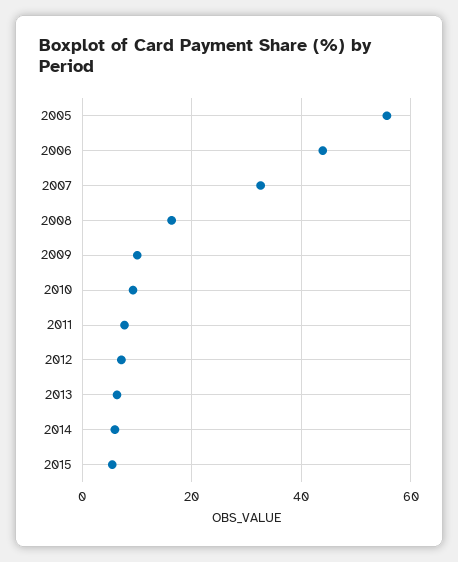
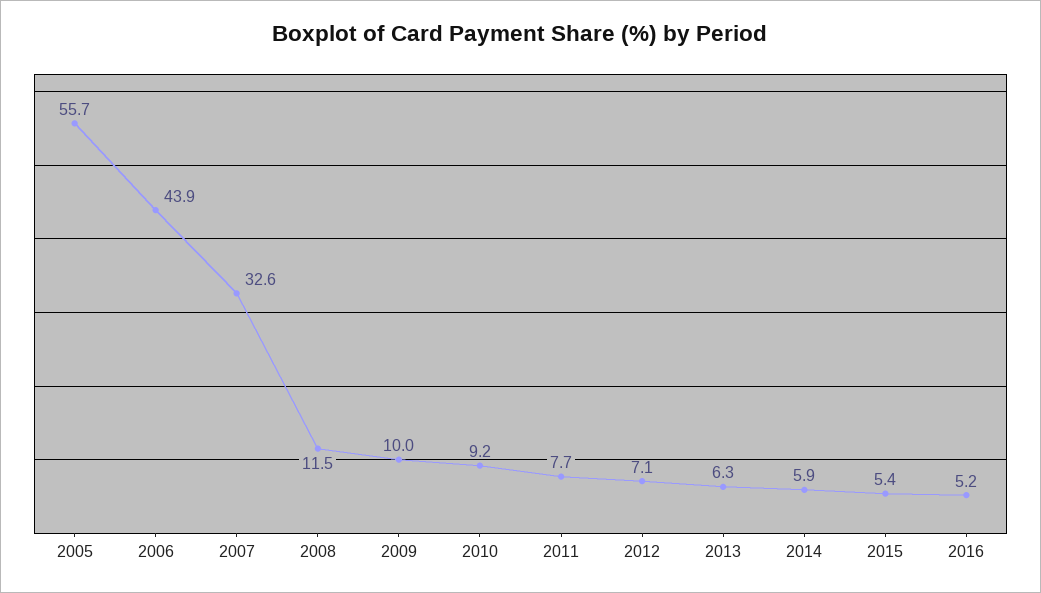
2008: 16 -> 11.5
2016: none -> 5.2

